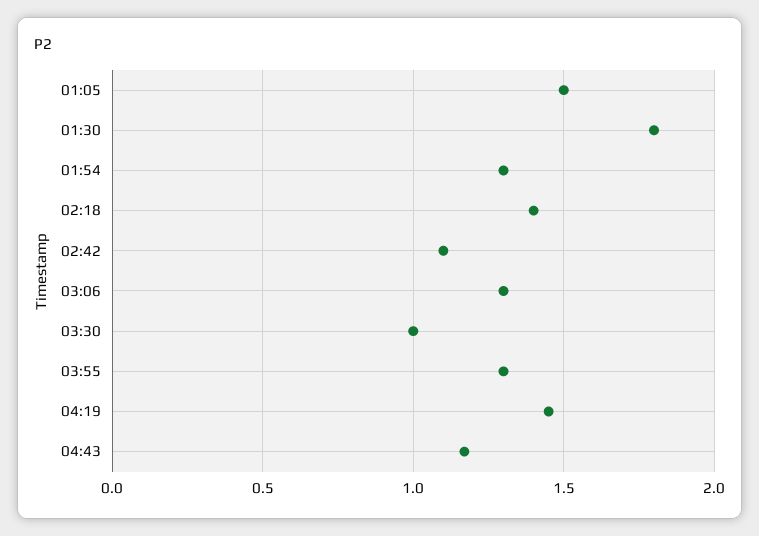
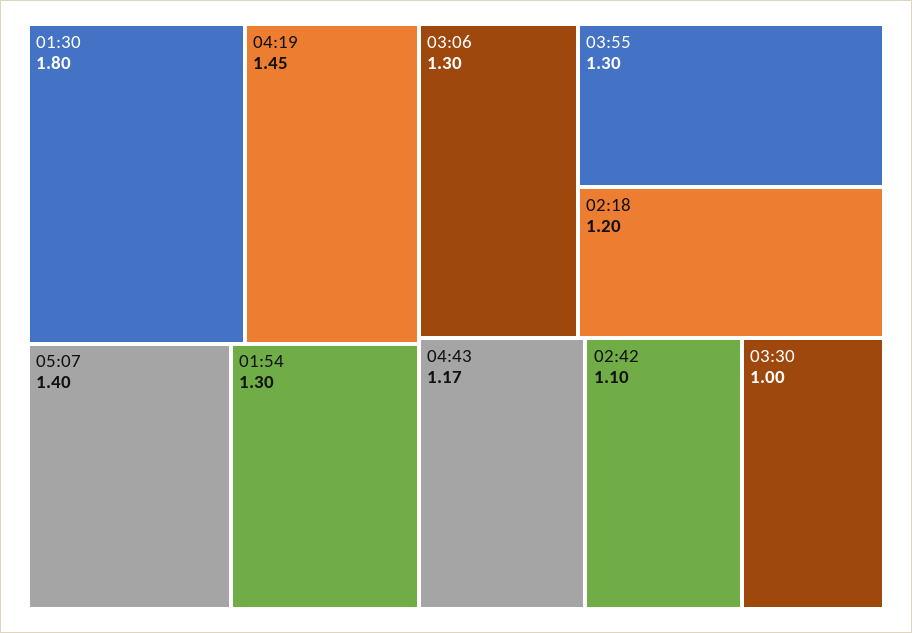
01:05: 1.5 -> none
02:18: 1.4 -> 1.2
05:07: none -> 1.4

